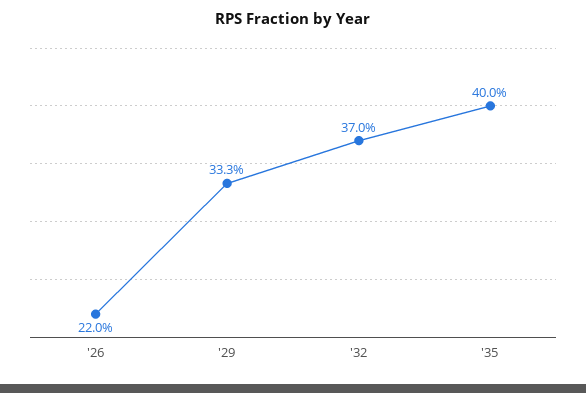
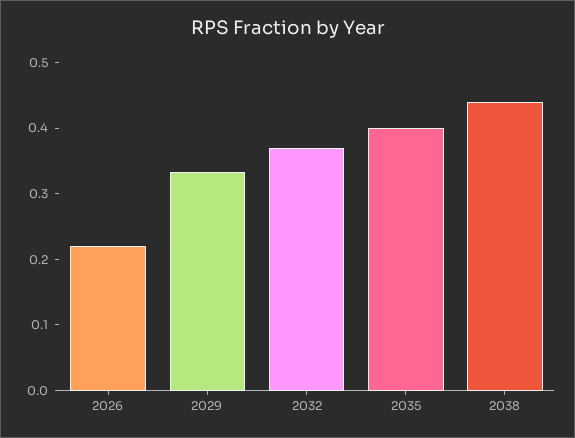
2038: none -> 0.44

